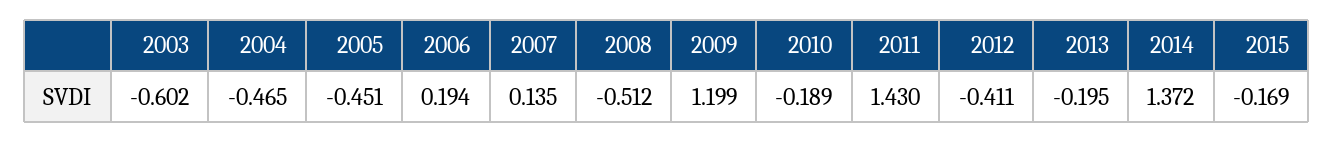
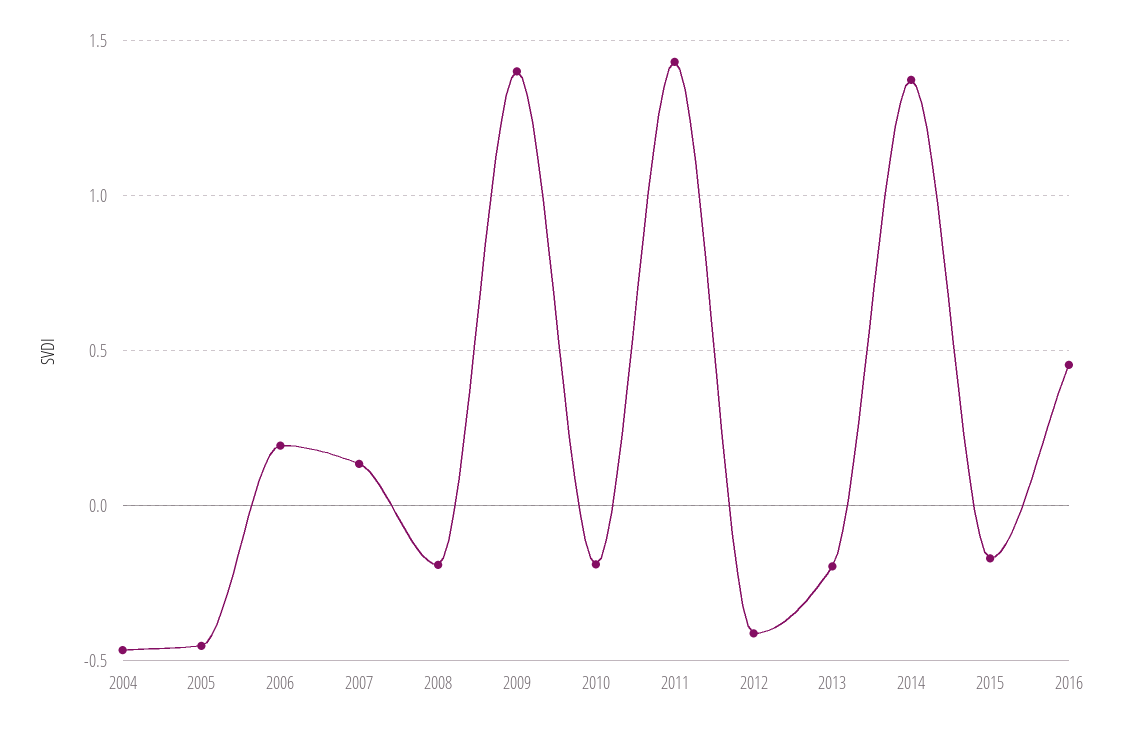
2003: -0.602 -> none
2008: -0.512 -> -0.2
2009: 1.199 -> 1.4
2016: none -> 0.45

